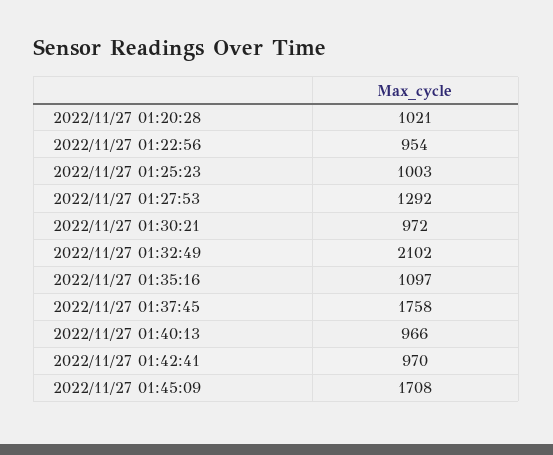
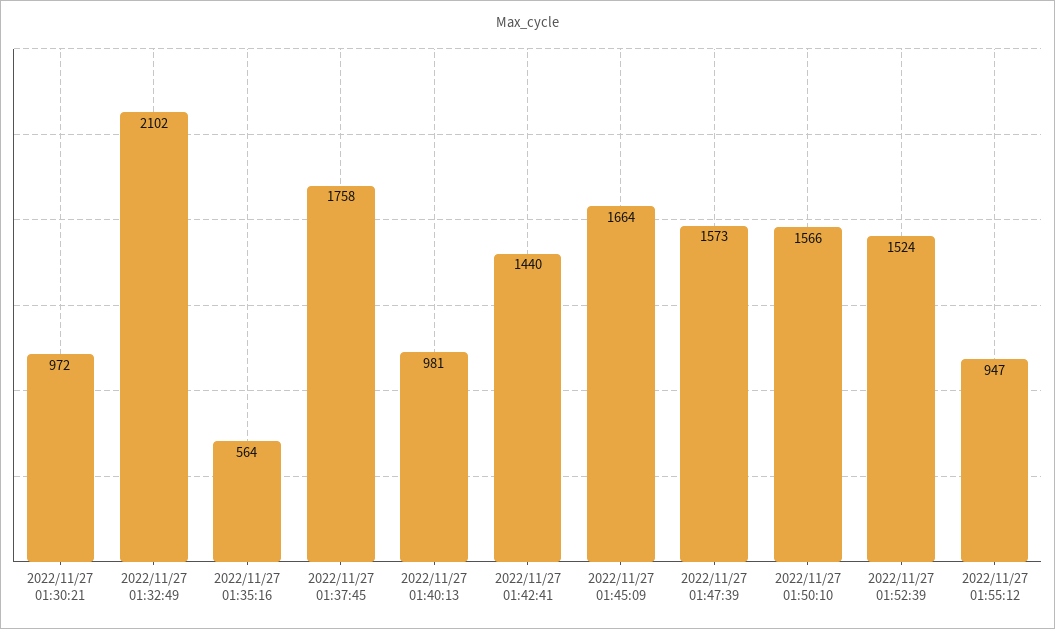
2022/11/27 01:20:28: 1021 -> none
2022/11/27 01:22:56: 954 -> none
2022/11/27 01:25:23: 1003 -> none
2022/11/27 01:27:53: 1292 -> none
2022/11/27 01:35:16: 1097 -> 564
2022/11/27 01:40:13: 966 -> 981
2022/11/27 01:42:41: 970 -> 1440
2022/11/27 01:45:09: 1708 -> 1664
2022/11/27 01:47:39: none -> 1573
2022/11/27 01:50:10: none -> 1566
2022/11/27 01:52:39: none -> 1524
2022/11/27 01:55:12: none -> 947

